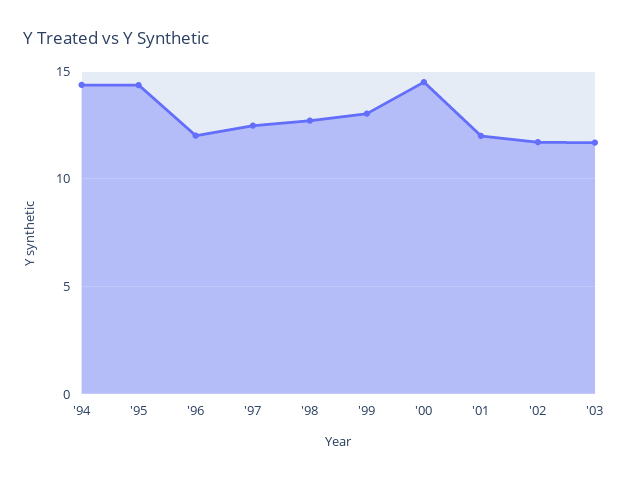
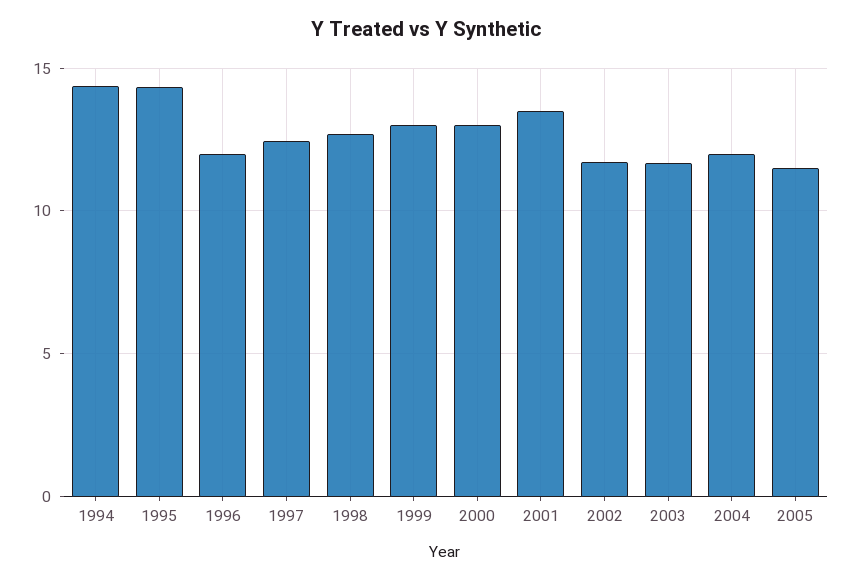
'00: 14.5 -> 13
'01: 12 -> 13.5
2004: none -> 12
2005: none -> 11.5

